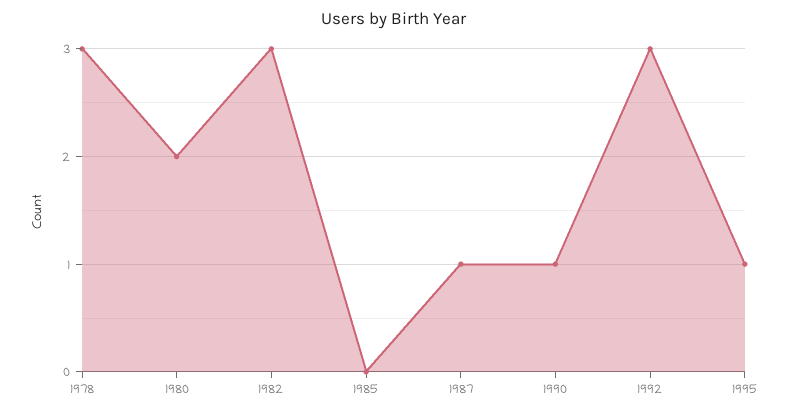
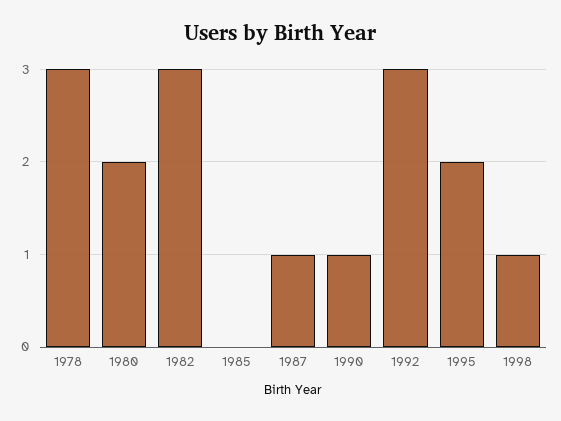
1995: 1 -> 2
1998: none -> 1

